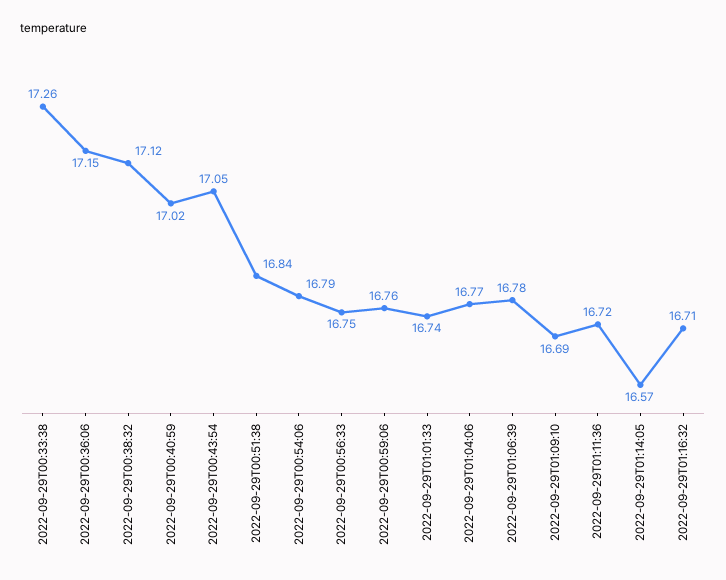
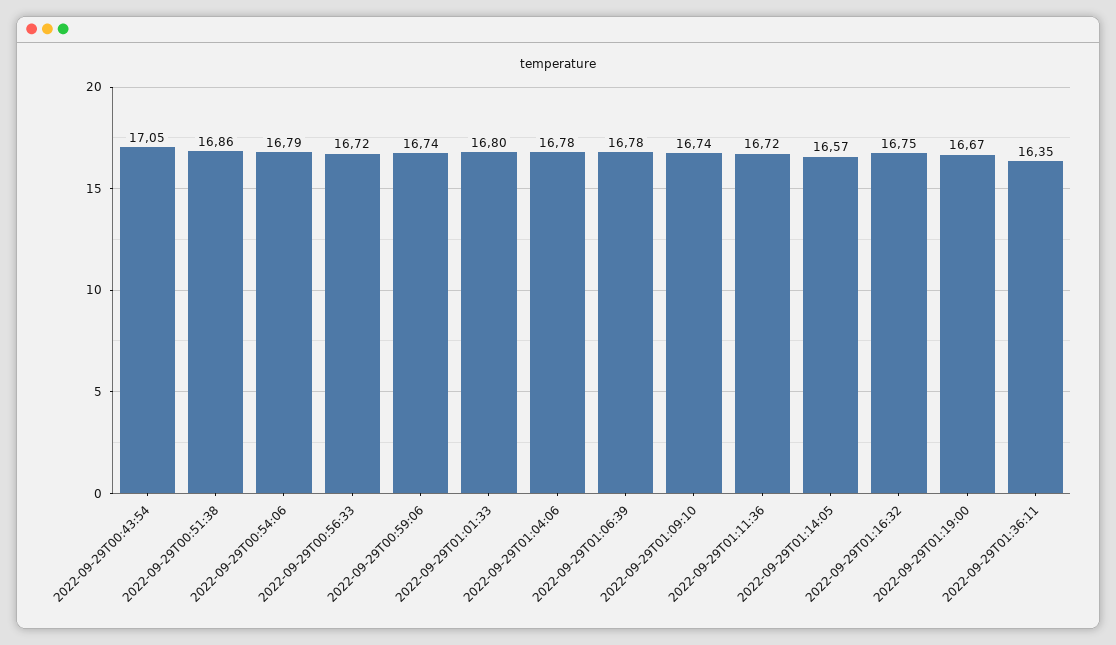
2022-09-29T00:33:38: 17.26 -> none
2022-09-29T00:36:06: 17.15 -> none
2022-09-29T00:38:32: 17.12 -> none
2022-09-29T00:40:59: 17.02 -> none
2022-09-29T00:51:38: 16.84 -> 16.86
2022-09-29T00:56:33: 16.75 -> 16.72
2022-09-29T00:59:06: 16.76 -> 16.74
2022-09-29T01:01:33: 16.74 -> 16.8
2022-09-29T01:04:06: 16.77 -> 16.78
2022-09-29T01:09:10: 16.69 -> 16.74
2022-09-29T01:16:32: 16.71 -> 16.75
2022-09-29T01:19:00: none -> 16.67
2022-09-29T01:36:11: none -> 16.35

